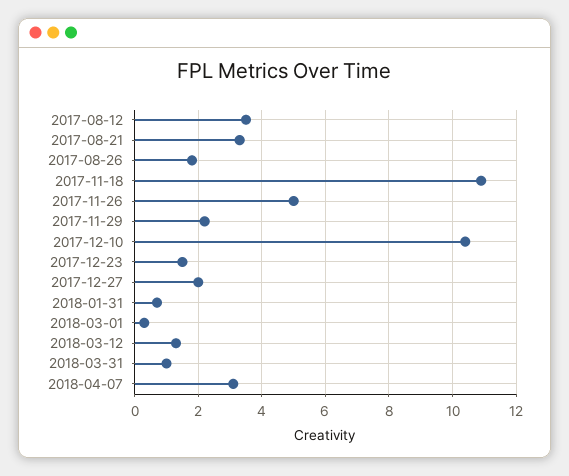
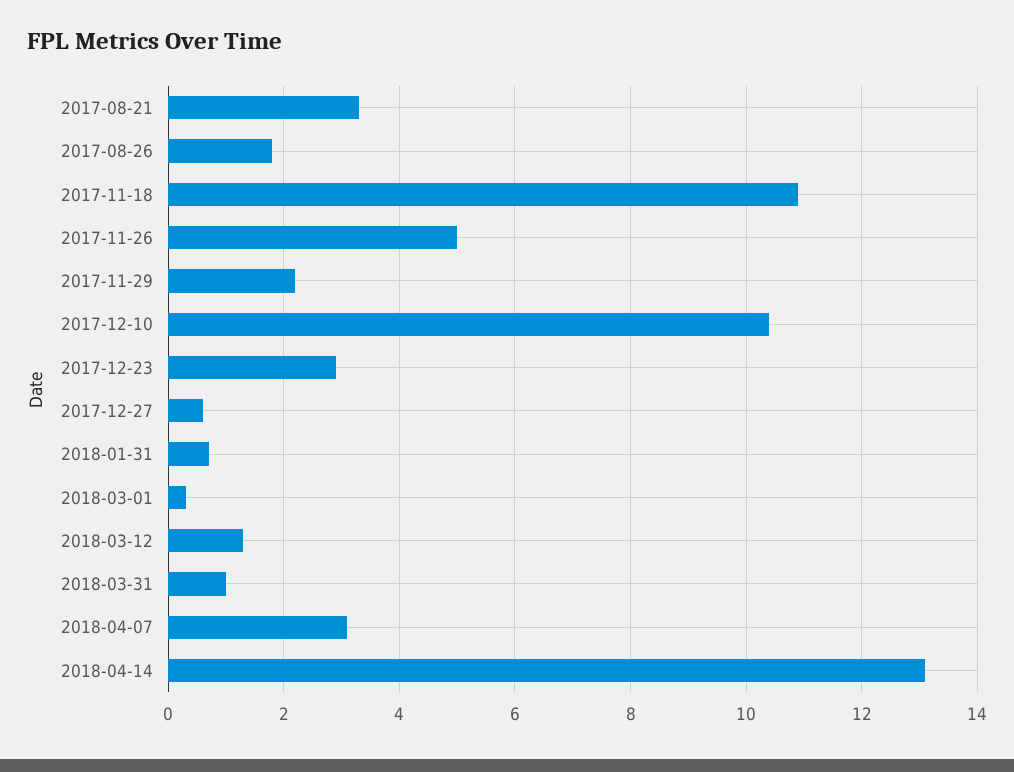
2017-08-12: 3.5 -> none
2017-12-23: 1.5 -> 3
2017-12-27: 2 -> 0.5
2018-04-14: none -> 13

